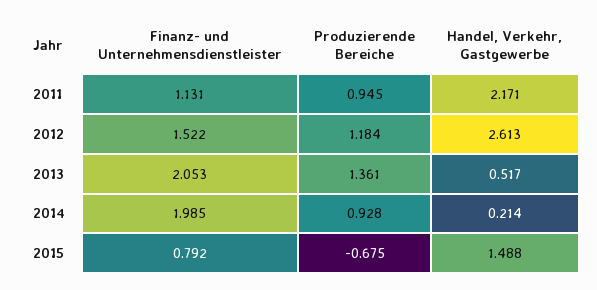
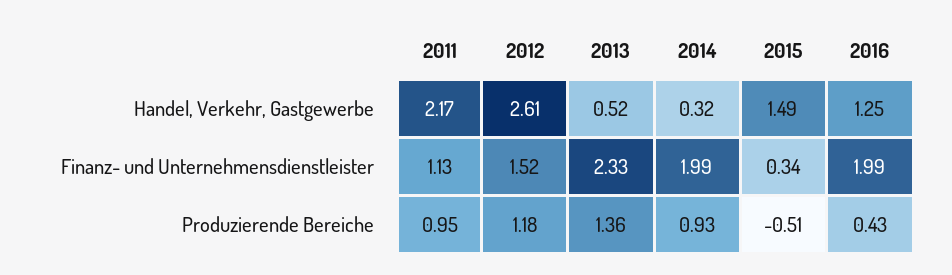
Finanz- und Unternehmensdienstleister, 2013: 2.053 -> 2.33
Handel, Verkehr, Gastgewerbe, 2014: 0.214 -> 0.32
Finanz- und Unternehmensdienstleister, 2015: 0.792 -> 0.34
Produzierende Bereiche, 2015: -0.675 -> -0.51
Handel, Verkehr, Gastgewerbe, 2016: none -> 1.25
Finanz- und Unternehmensdienstleister, 2016: none -> 1.99
Produzierende Bereiche, 2016: none -> 0.43

